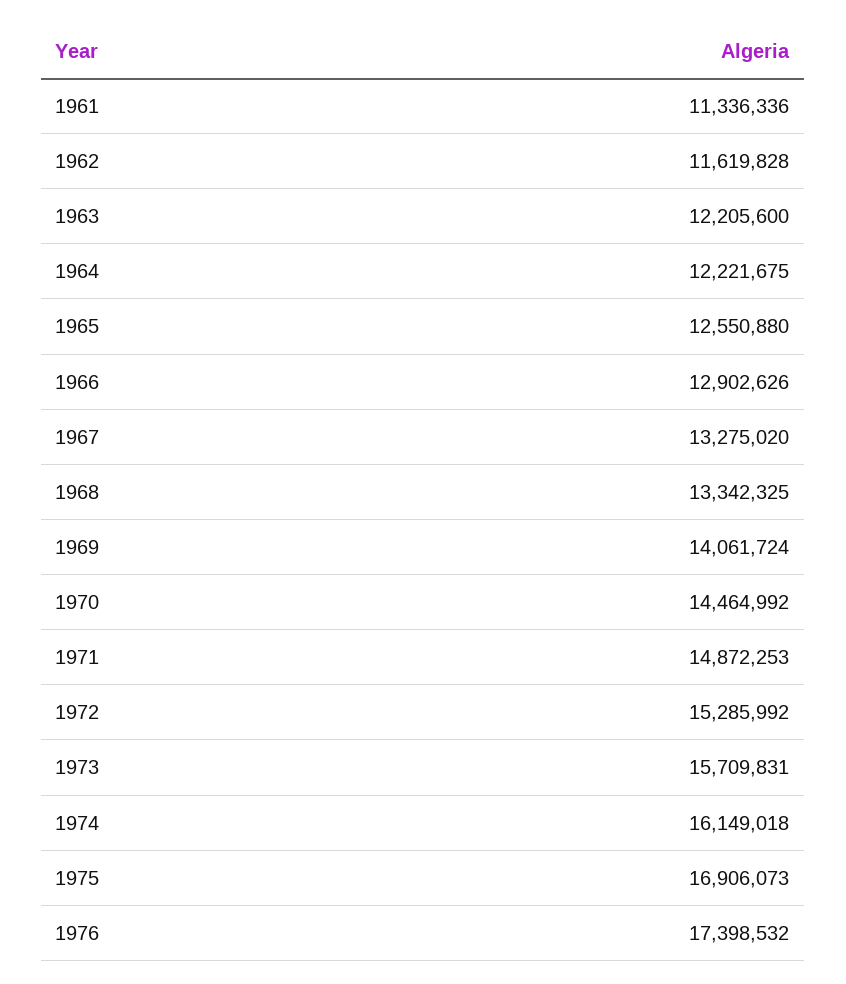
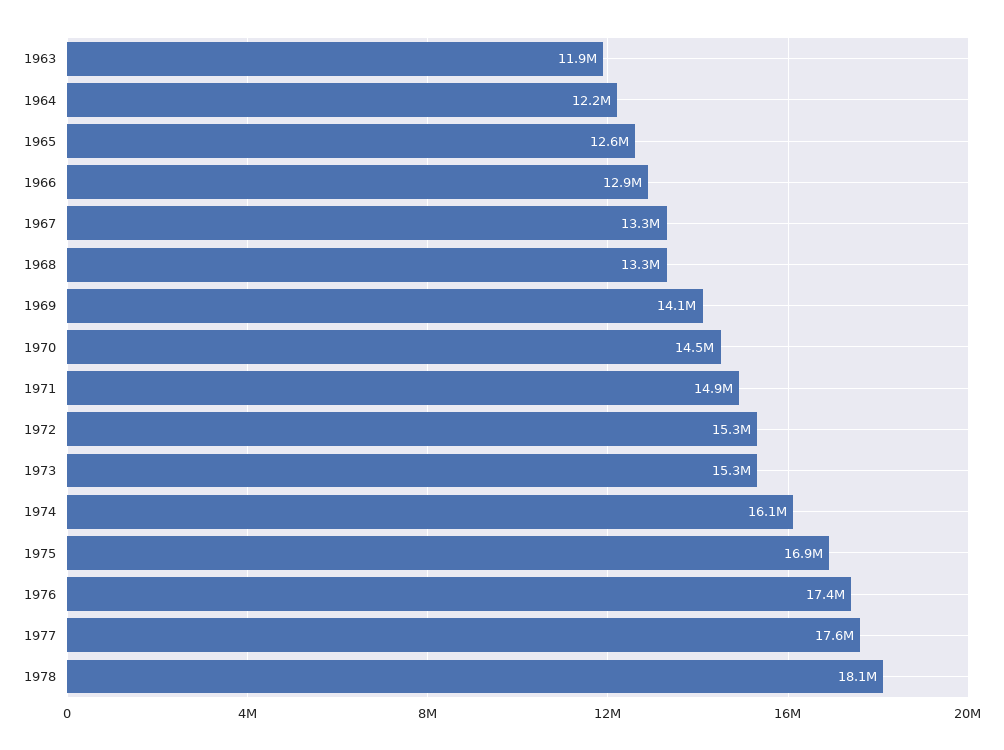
1961: 11336336 -> none
1962: 11619828 -> none
1963: 12205600 -> 11900000
1973: 15709831 -> 15300000
1977: none -> 17600000
1978: none -> 18100000

